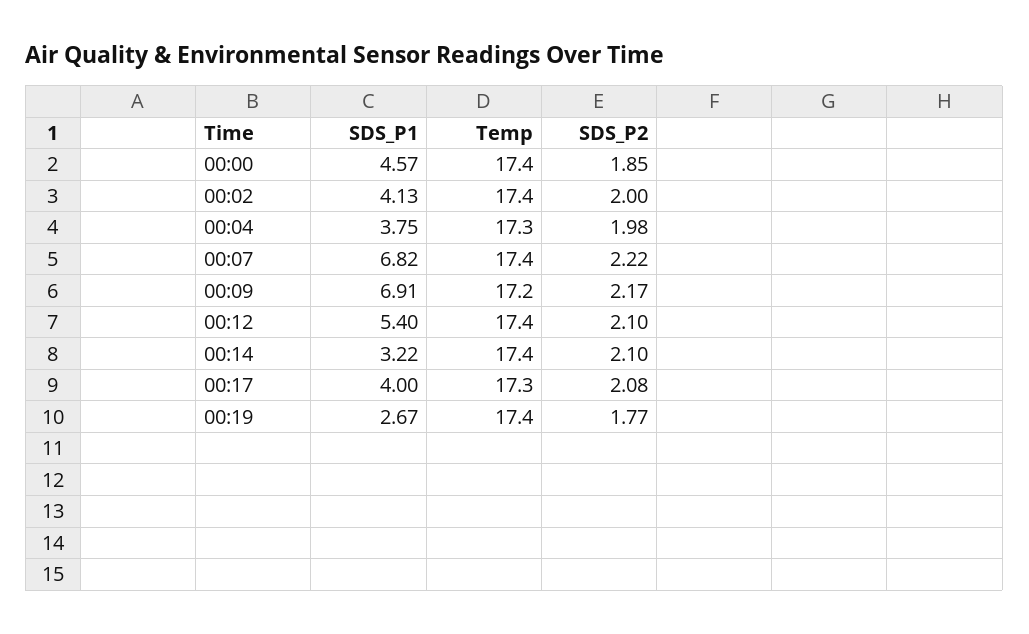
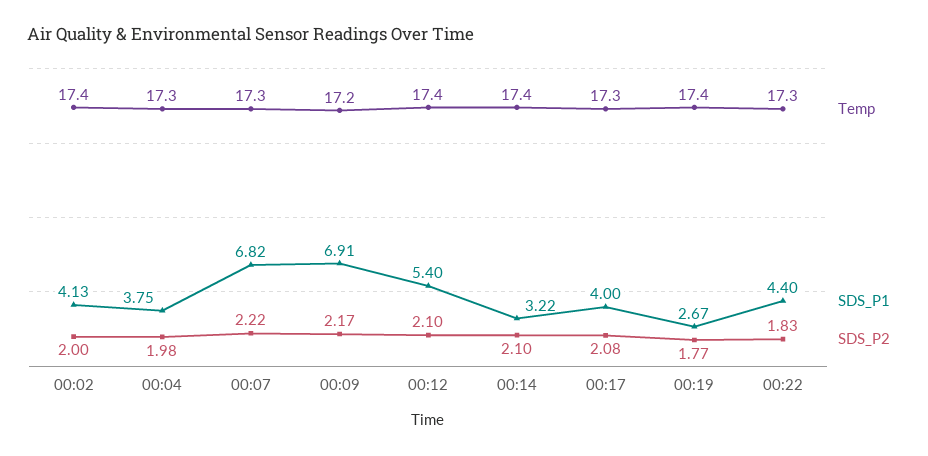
SDS_P1, 00:00: 4.57 -> none
Temp, 00:00: 17.4 -> none
SDS_P2, 00:00: 1.85 -> none
Temp, 00:07: 17.4 -> 17.3
Temp, 00:22: none -> 17.3
SDS_P1, 00:22: none -> 4.4
SDS_P2, 00:22: none -> 1.83

